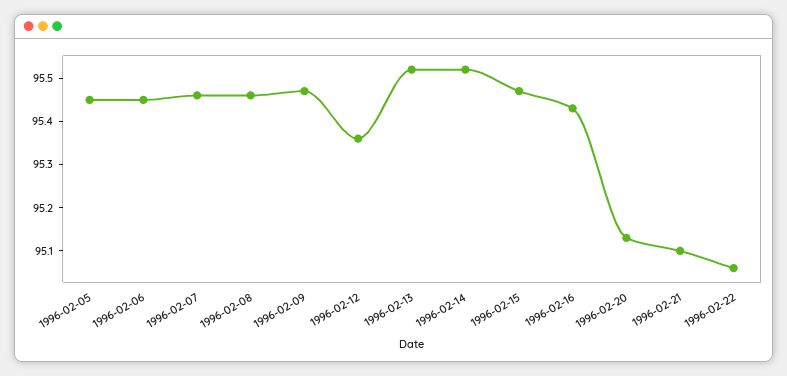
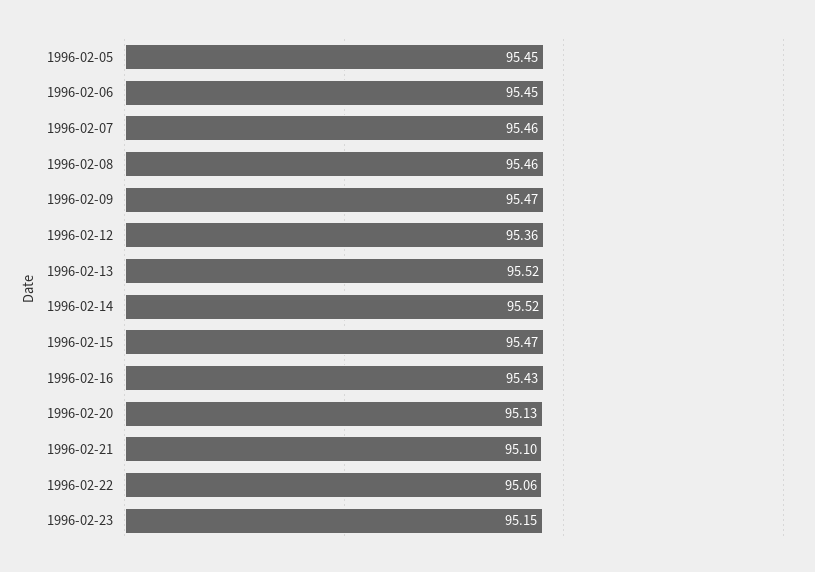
1996-02-23: none -> 95.15

